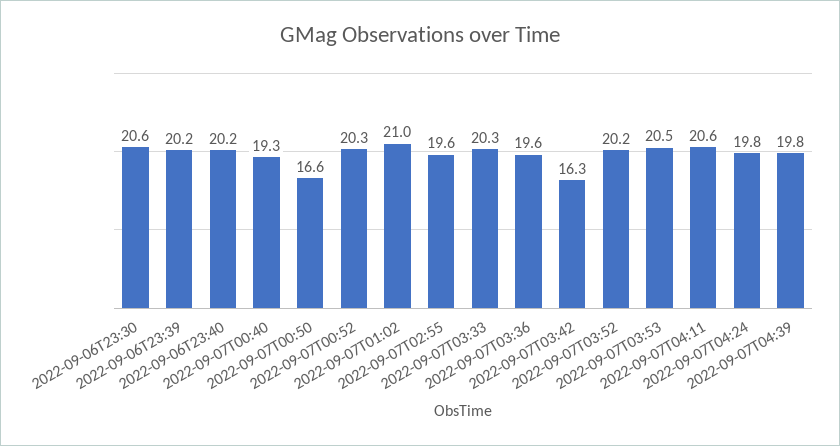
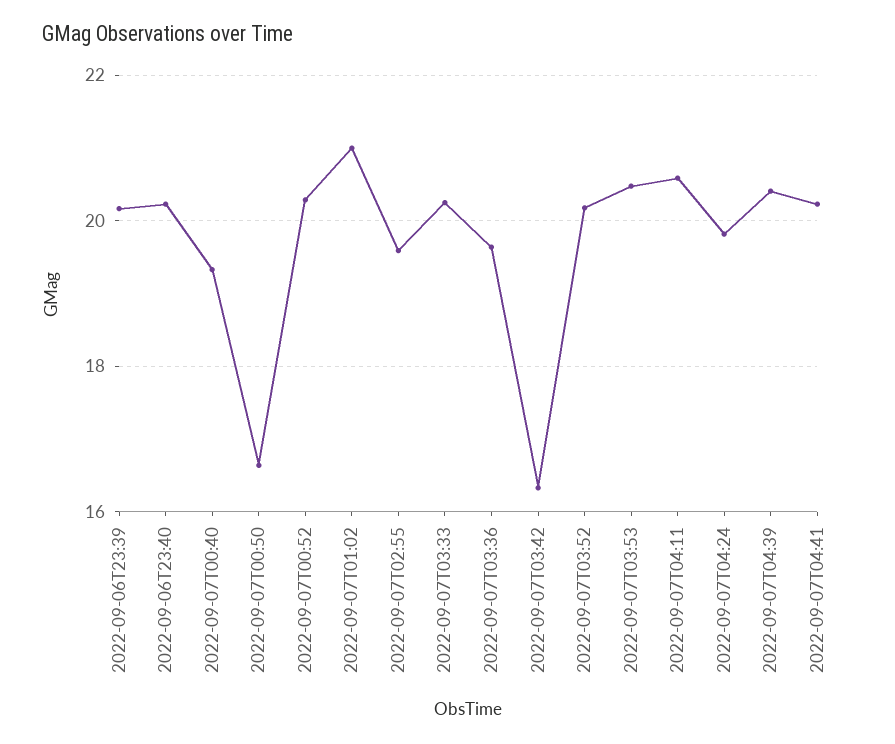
2022-09-06T23:30: 20.6 -> none
2022-09-07T04:39: 19.8 -> 20.4
2022-09-07T04:41: none -> 20.2

